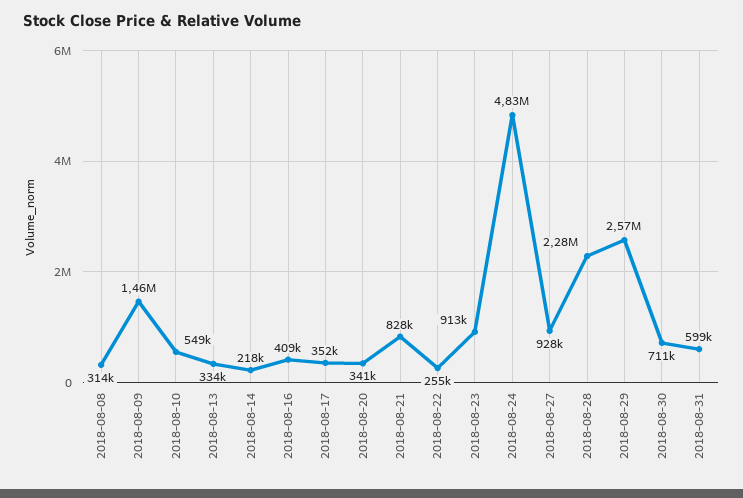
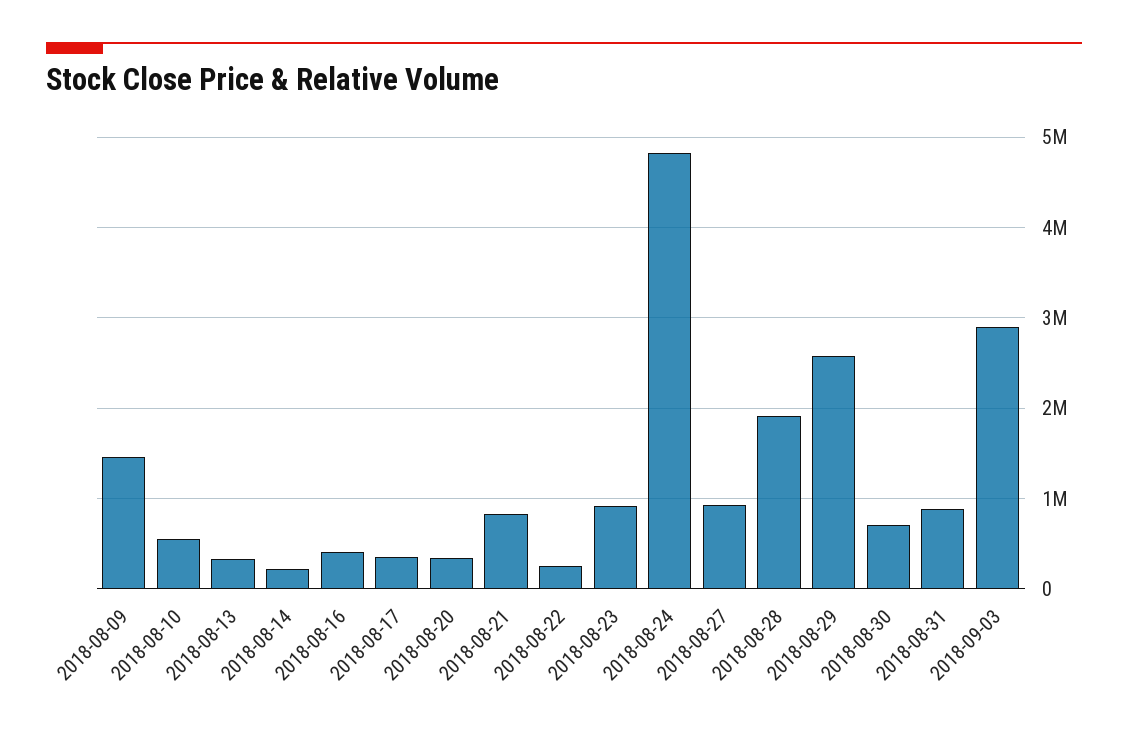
2018-08-08: 314000 -> none
2018-08-28: 2280000 -> 1900000
2018-08-31: 599000 -> 900000
2018-09-03: none -> 2900000

